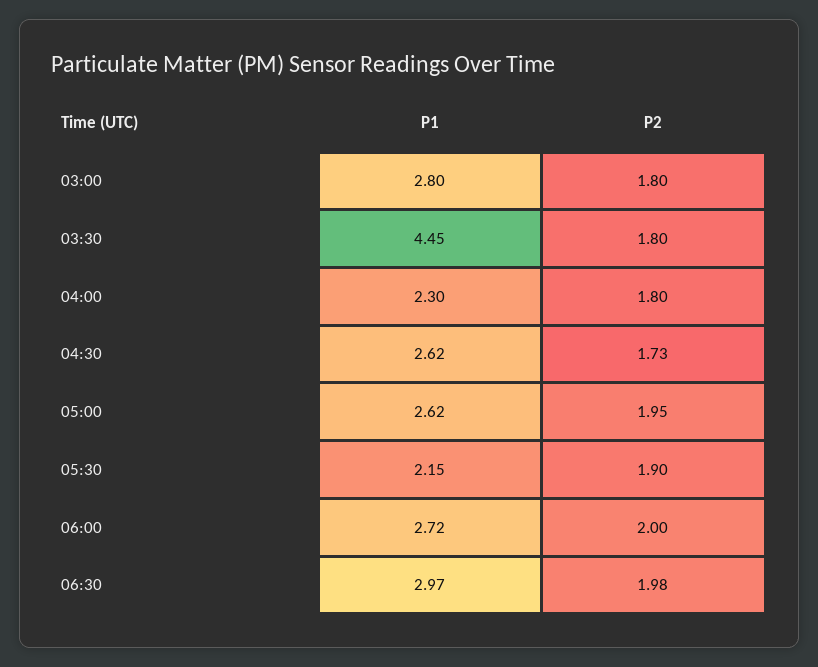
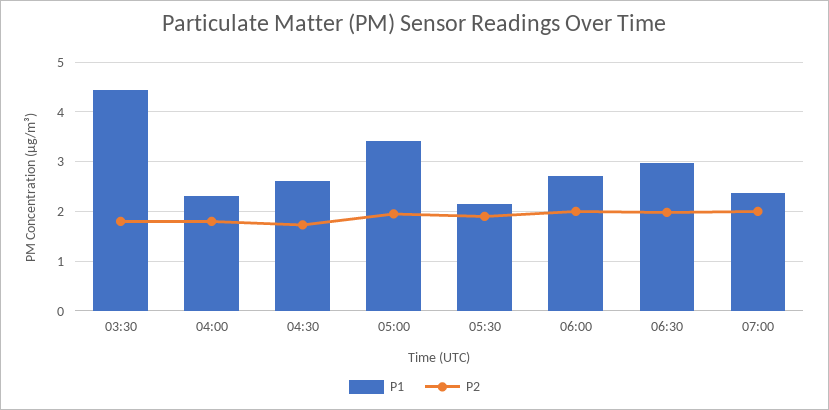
P1, 03:00: 2.8 -> none
P2, 03:00: 1.8 -> none
P1, 05:00: 2.62 -> 3.4
P1, 07:00: none -> 2.4
P2, 07:00: none -> 2

